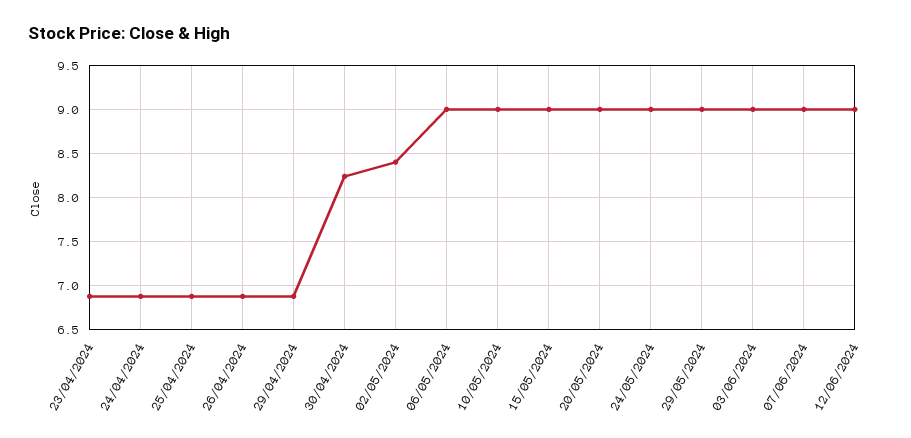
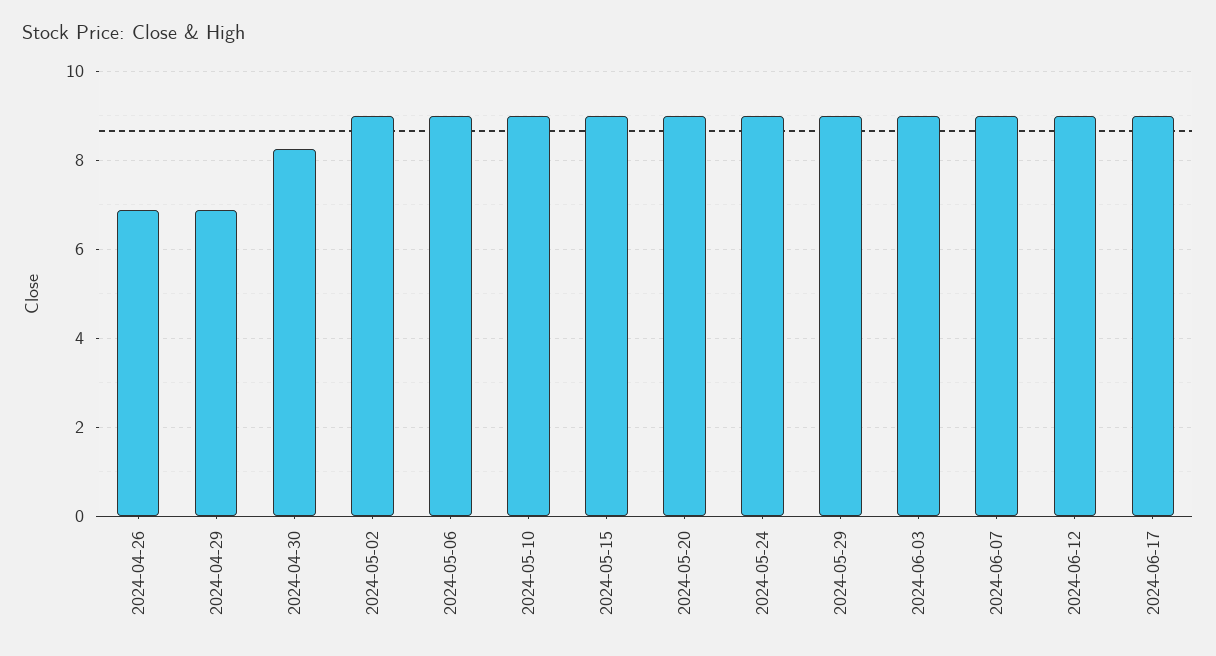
23/04/2024: 6.9 -> none
24/04/2024: 6.9 -> none
25/04/2024: 6.9 -> none
02/05/2024: 8.4 -> 9
2024-06-17: none -> 9

